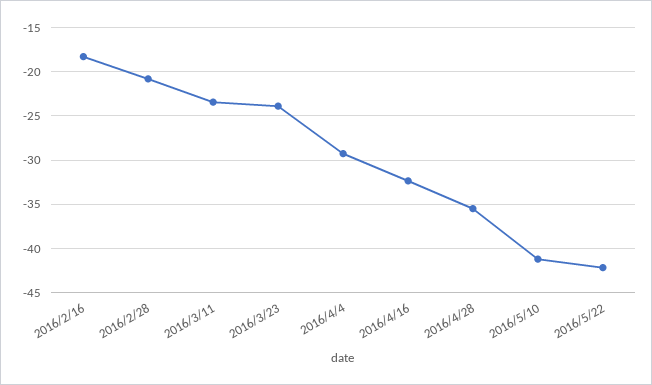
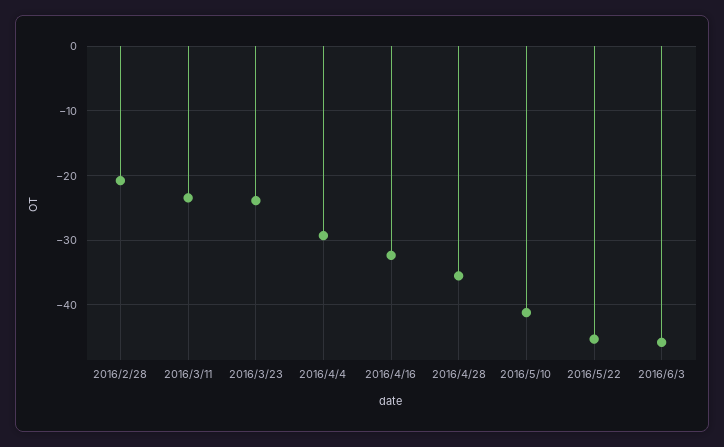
2016/2/16: -18 -> none
2016/5/22: -42 -> -45
2016/6/3: none -> -46

